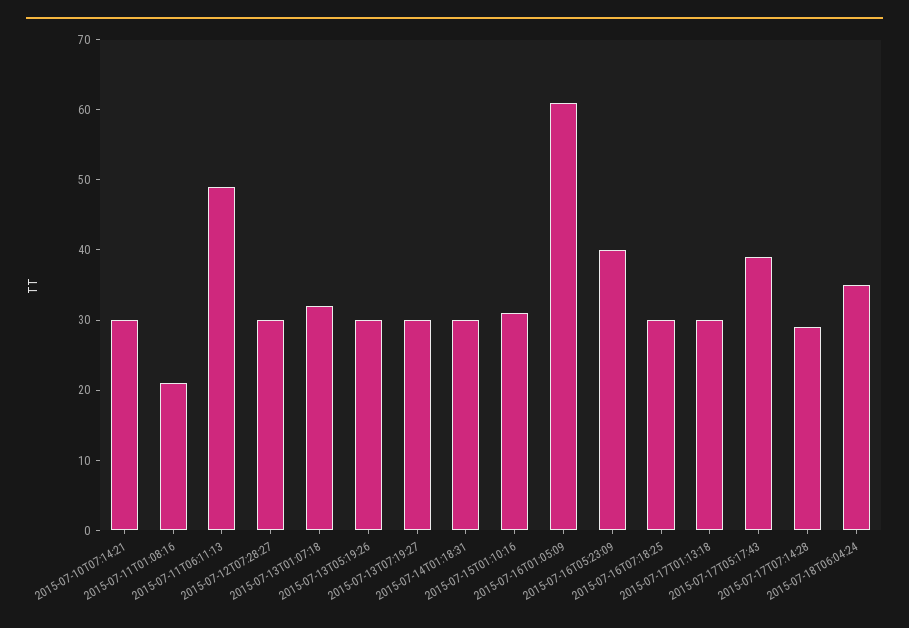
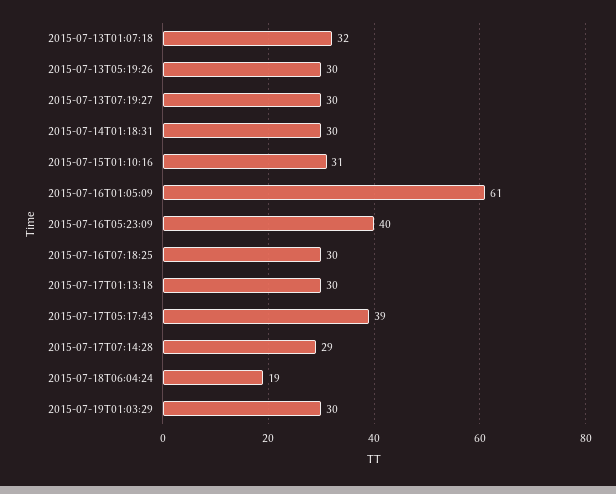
2015-07-10T07:14:21: 30 -> none
2015-07-11T01:08:16: 20 -> none
2015-07-11T06:11:13: 50 -> none
2015-07-12T07:28:27: 30 -> none
2015-07-18T06:04:24: 35 -> 19
2015-07-19T01:03:29: none -> 30

